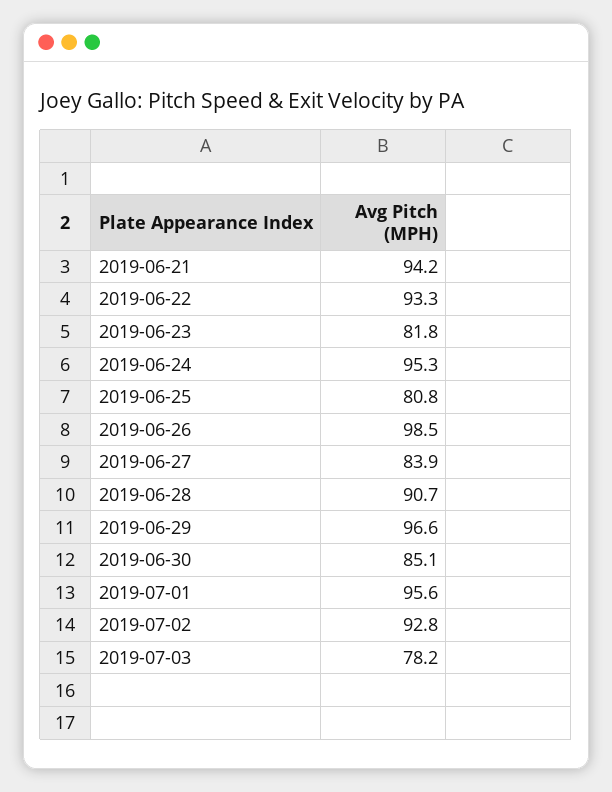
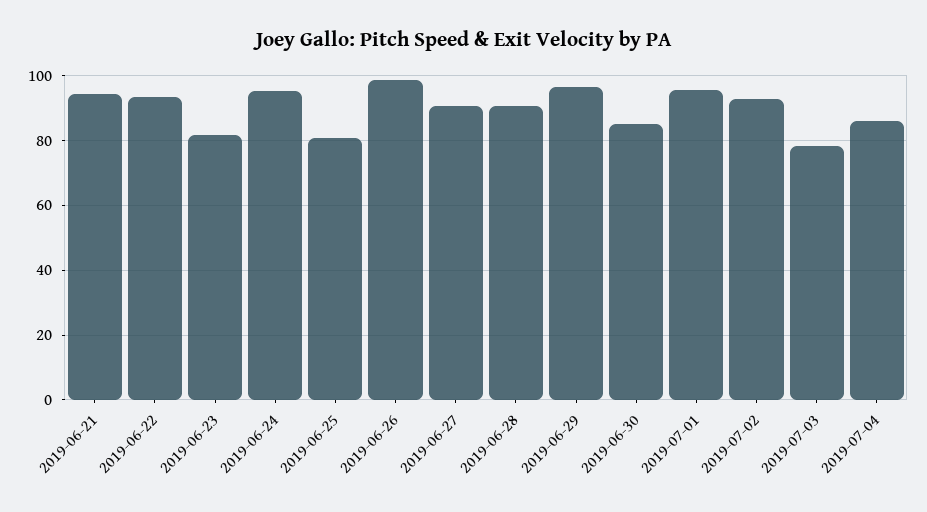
2019-06-27: 83.9 -> 90
2019-07-04: none -> 86

